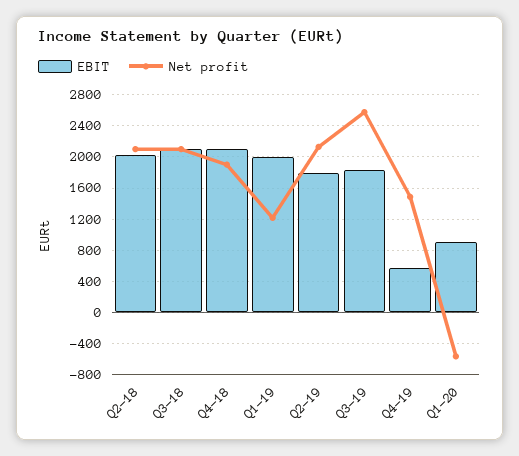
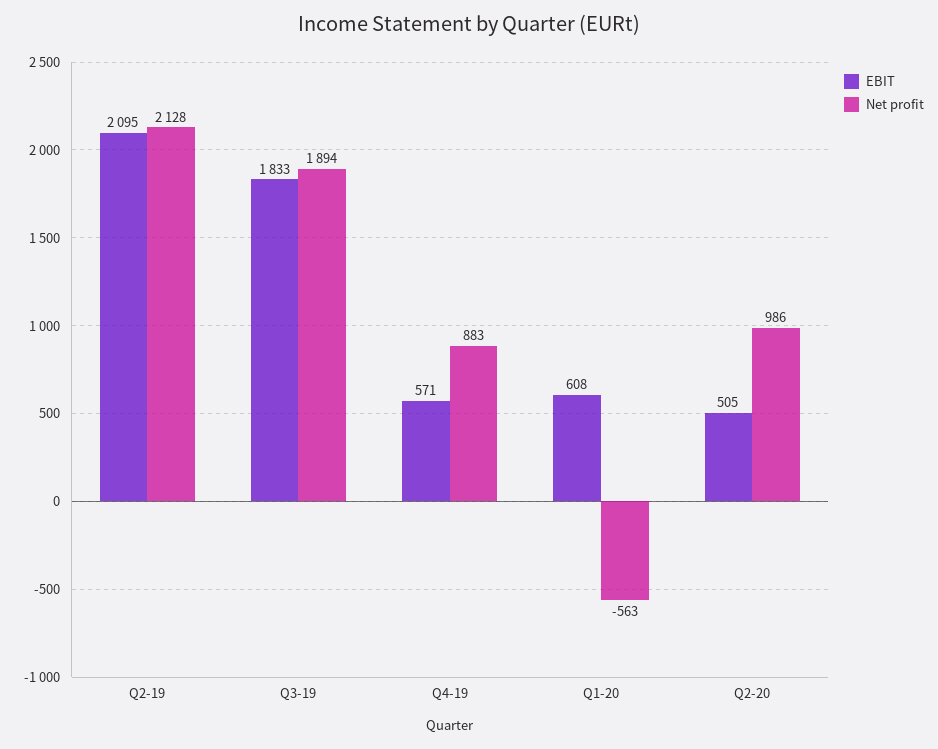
EBIT, Q2-18: 2000 -> none
Net profit, Q2-18: 2100 -> none
EBIT, Q3-18: 2100 -> none
Net profit, Q3-18: 2100 -> none
EBIT, Q4-18: 2100 -> none
Net profit, Q4-18: 1900 -> none
EBIT, Q1-19: 2000 -> none
Net profit, Q1-19: 1200 -> none
EBIT, Q2-19: 1800 -> 2095
Net profit, Q3-19: 2600 -> 1894
Net profit, Q4-19: 1500 -> 883
EBIT, Q1-20: 900 -> 608
EBIT, Q2-20: none -> 505
Net profit, Q2-20: none -> 986

